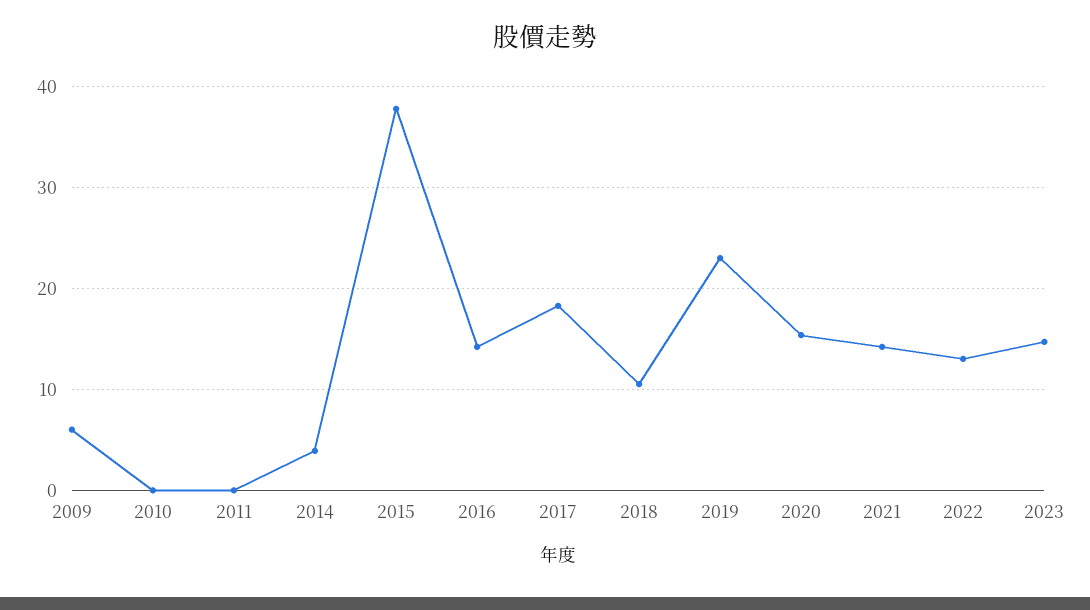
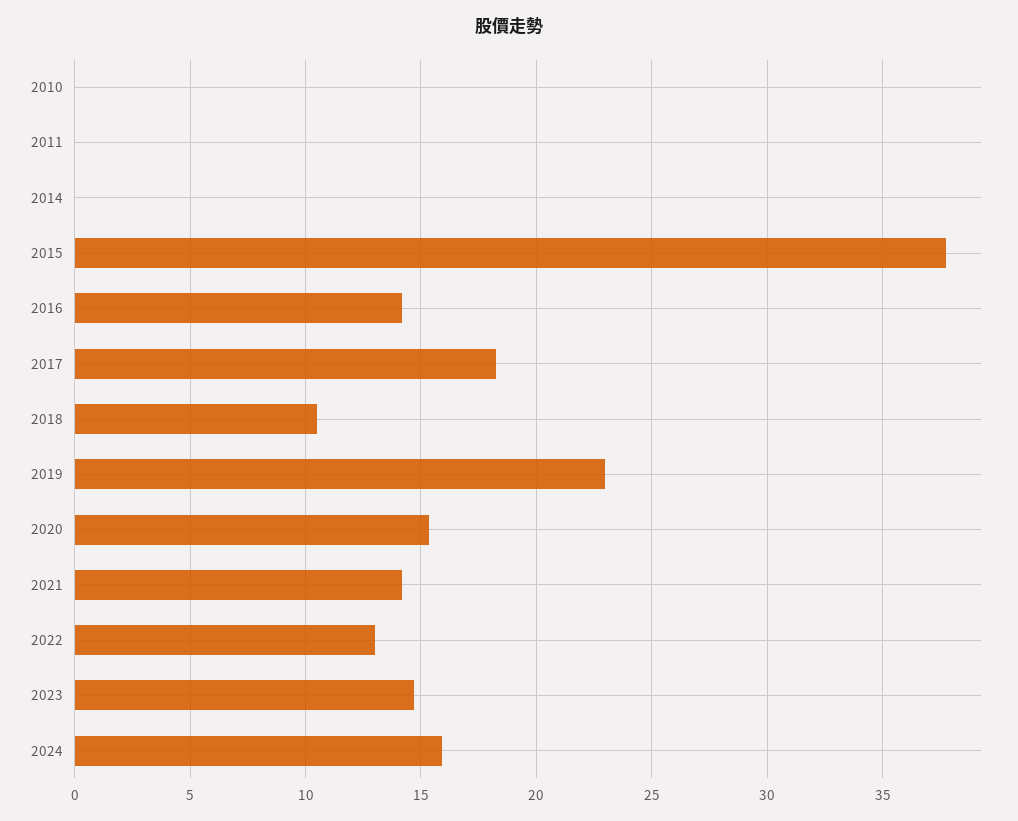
2009: 6 -> none
2014: 4 -> 0
2024: none -> 16

